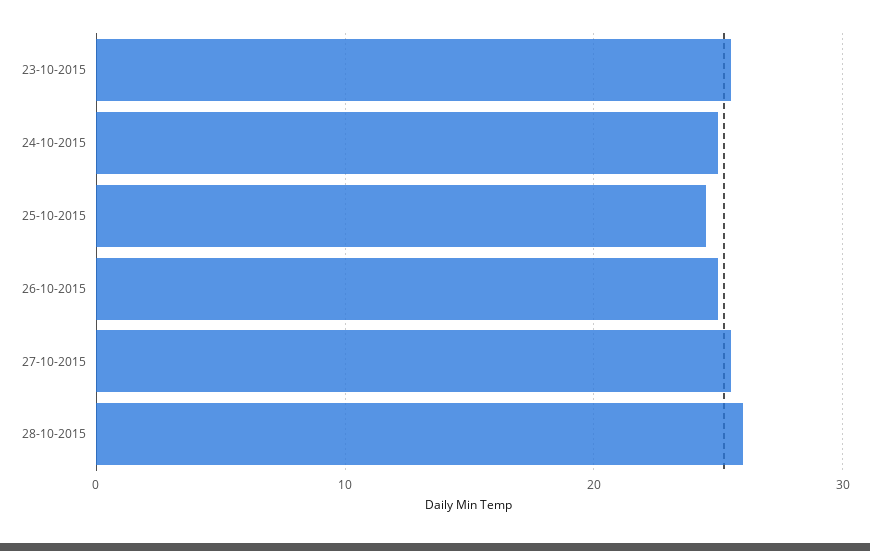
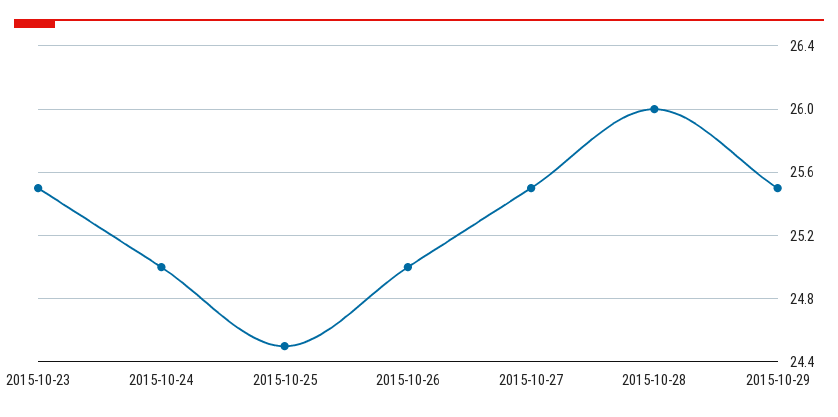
2015-10-29: none -> 25.5

